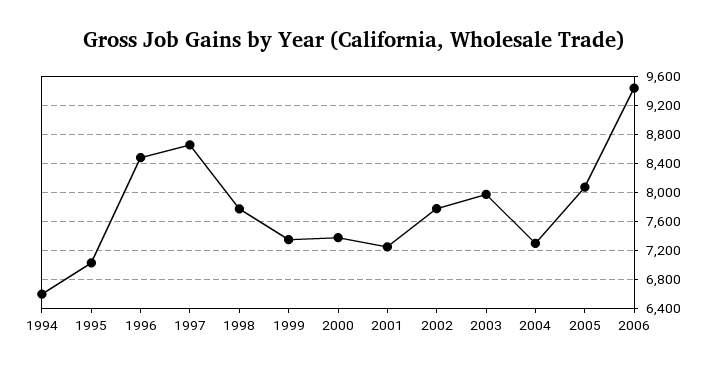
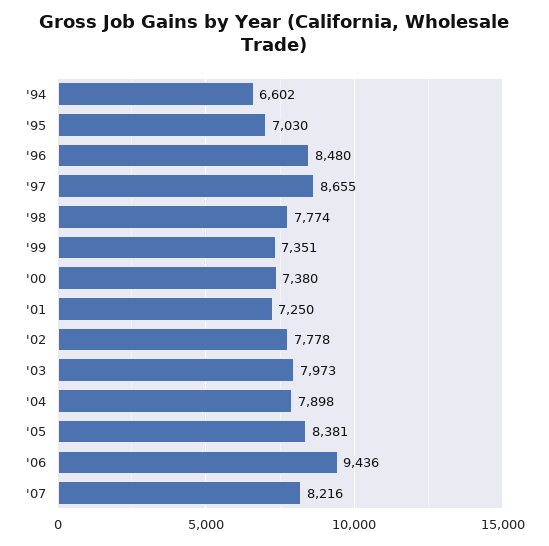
2004: 7300 -> 7898
2005: 8100 -> 8381
'07: none -> 8216

